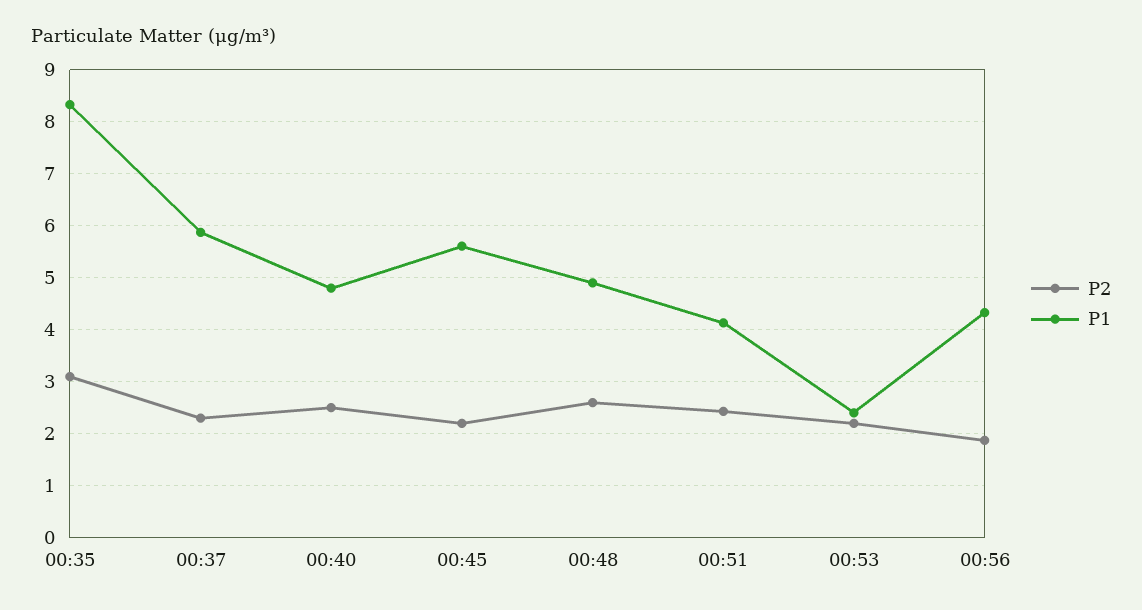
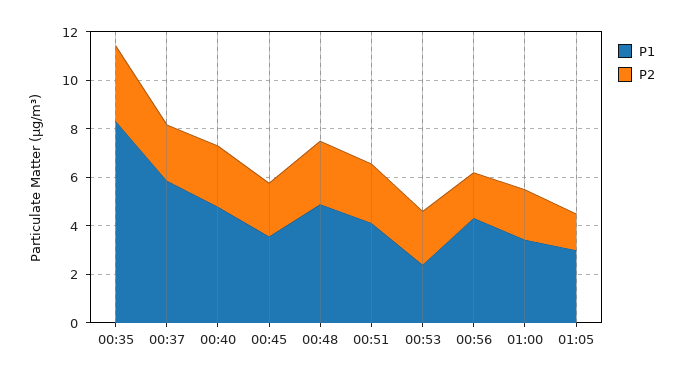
P1, 00:45: 5.6 -> 3.5
P1, 01:00: none -> 3.5
P2, 01:00: none -> 2
P1, 01:05: none -> 3
P2, 01:05: none -> 1.5

